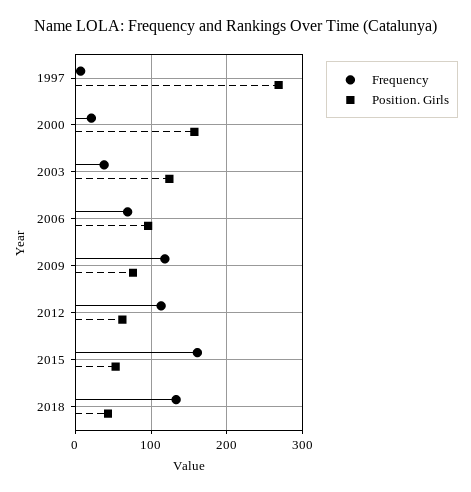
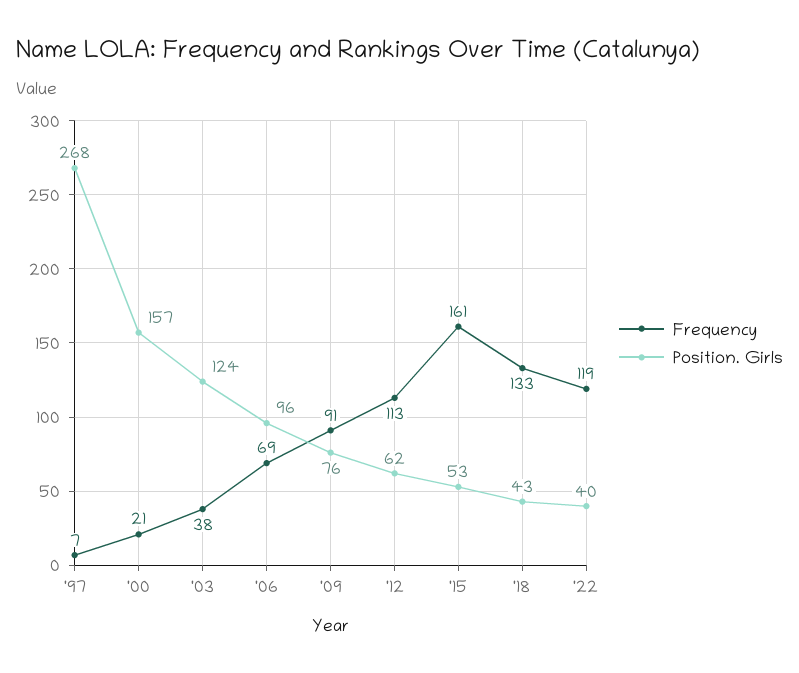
Frequency, 2009: 120 -> 91
Frequency, '22: none -> 119
Position. Girls, '22: none -> 40

